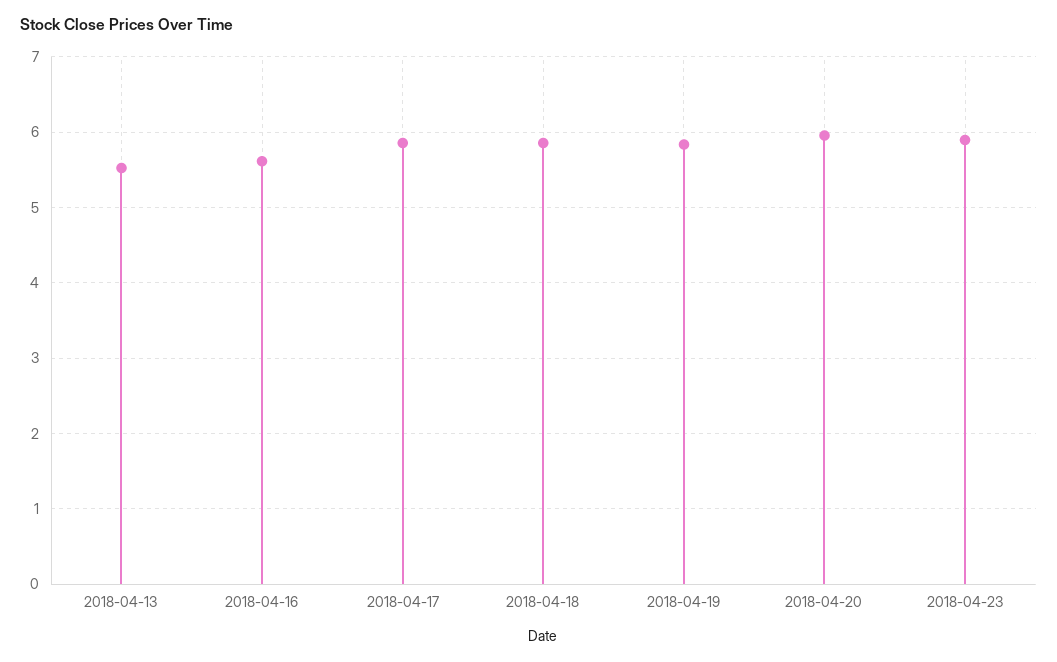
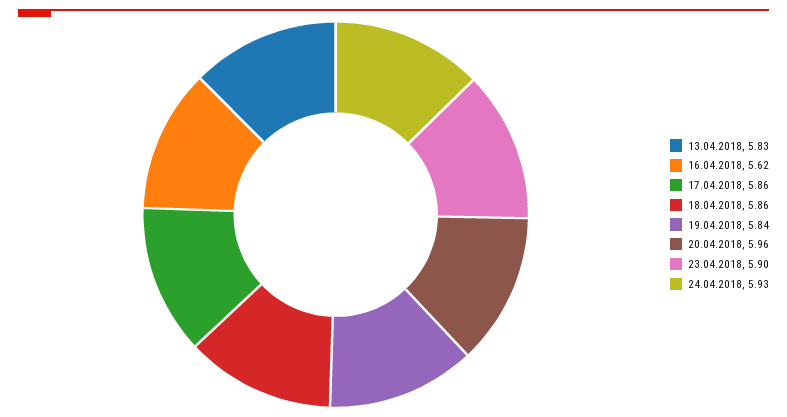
2018-04-13: 5.5 -> 5.83
24.04.2018: none -> 5.93

